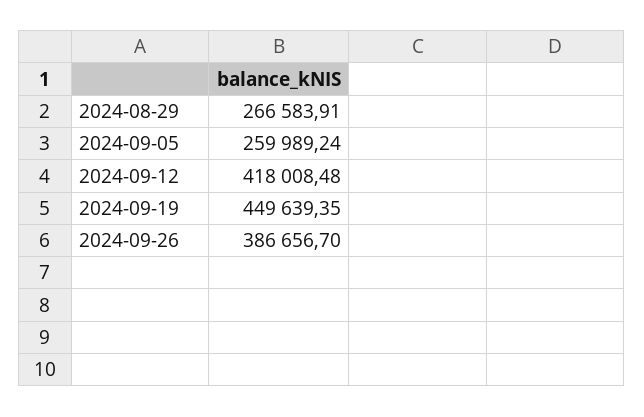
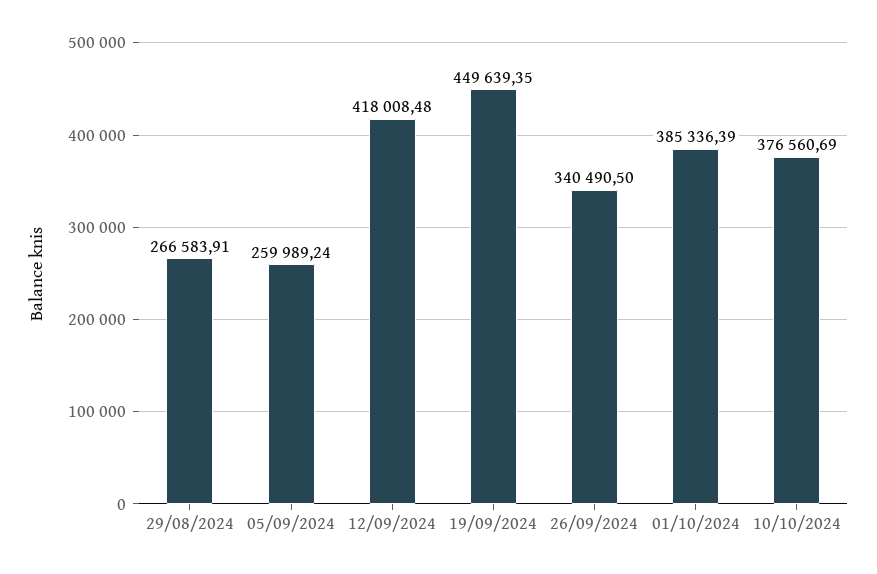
2024-09-26: 386656.7 -> 340490.5
01/10/2024: none -> 385336.39
10/10/2024: none -> 376560.69

